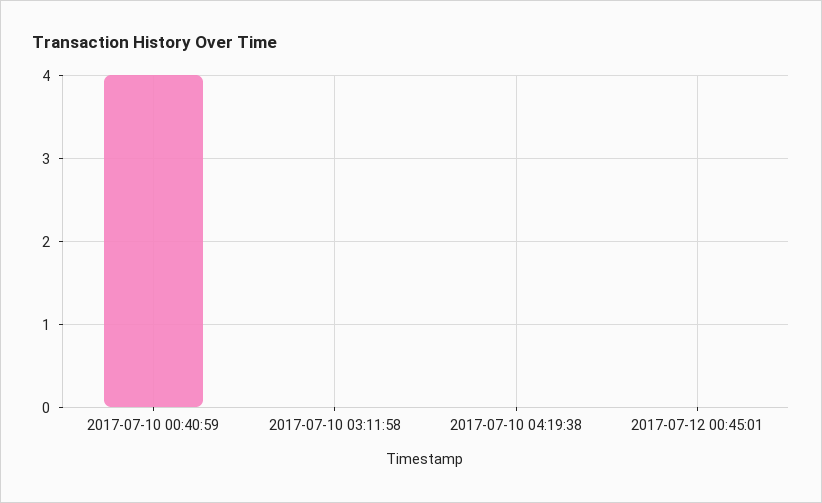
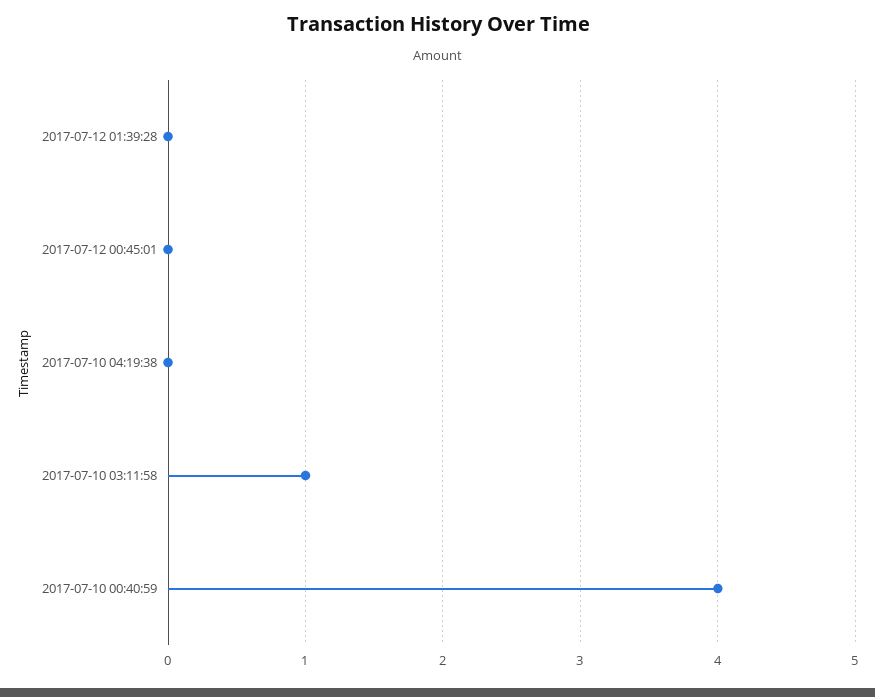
2017-07-10 03:11:58: 0 -> 1
2017-07-12 01:39:28: none -> 0

